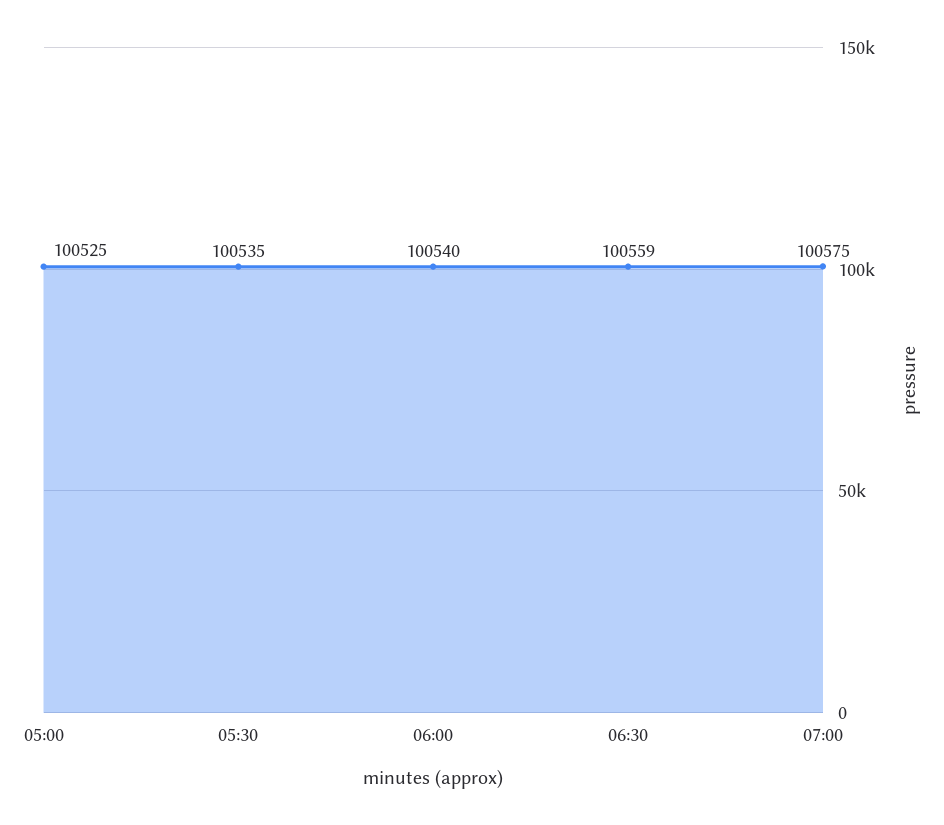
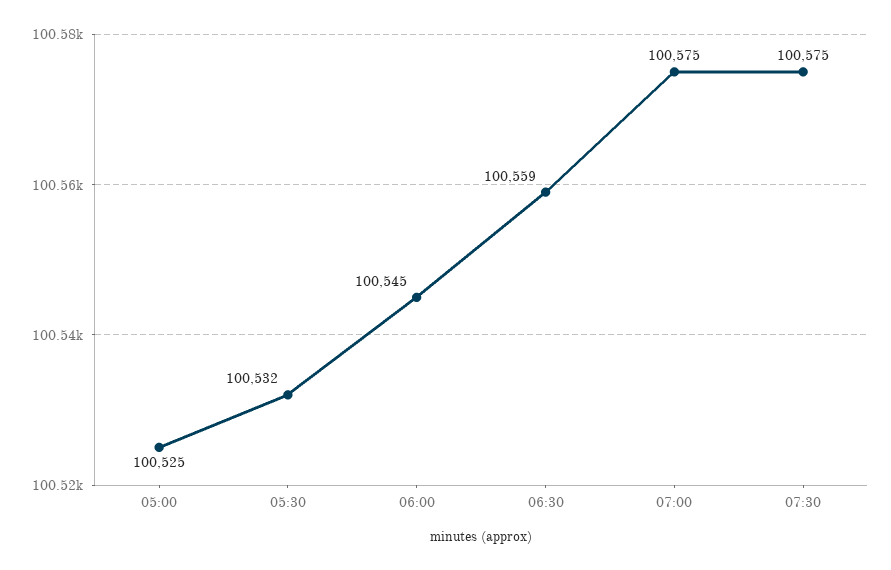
05:30: 100535 -> 100532
06:00: 100540 -> 100545
07:30: none -> 100575

